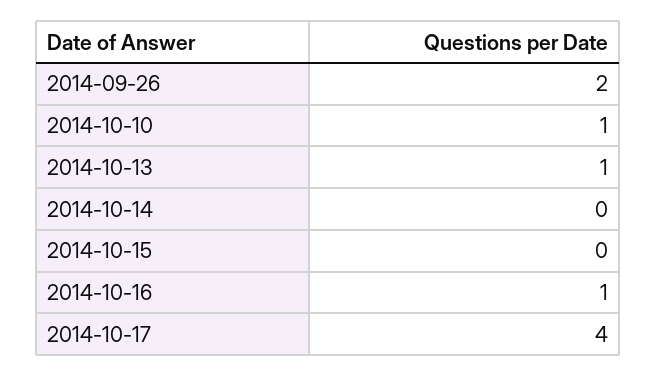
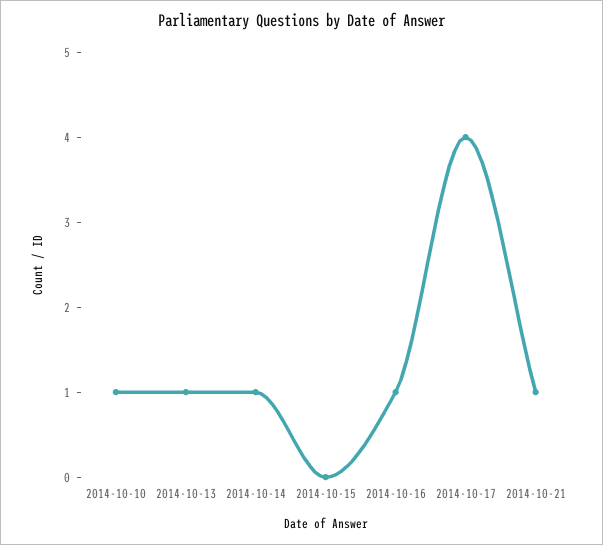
2014-09-26: 2 -> none
2014-10-14: 0 -> 1
2014-10-21: none -> 1

